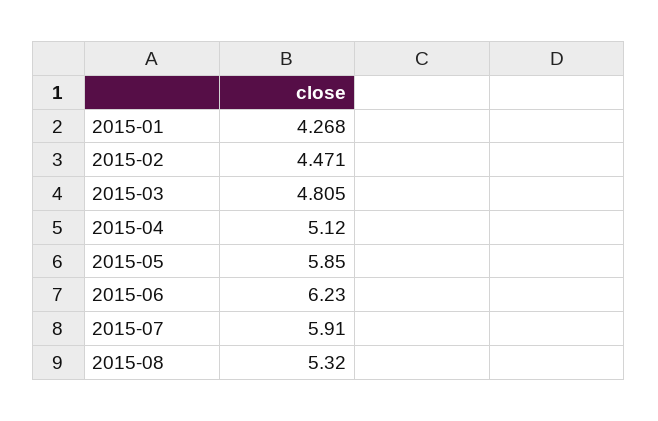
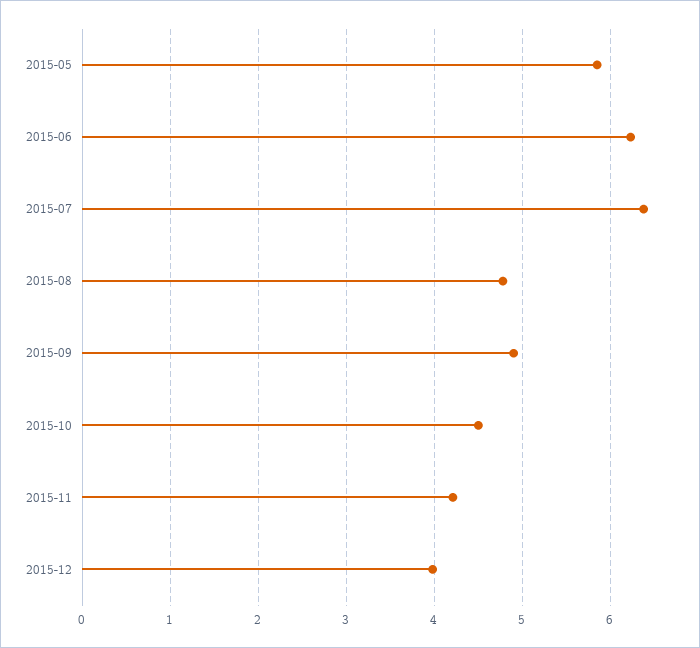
2015-01: 4.268 -> none
2015-02: 4.471 -> none
2015-03: 4.805 -> none
2015-04: 5.12 -> none
2015-07: 5.91 -> 6.4
2015-08: 5.32 -> 4.8
2015-09: none -> 4.9
2015-10: none -> 4.5
2015-11: none -> 4.2
2015-12: none -> 4

